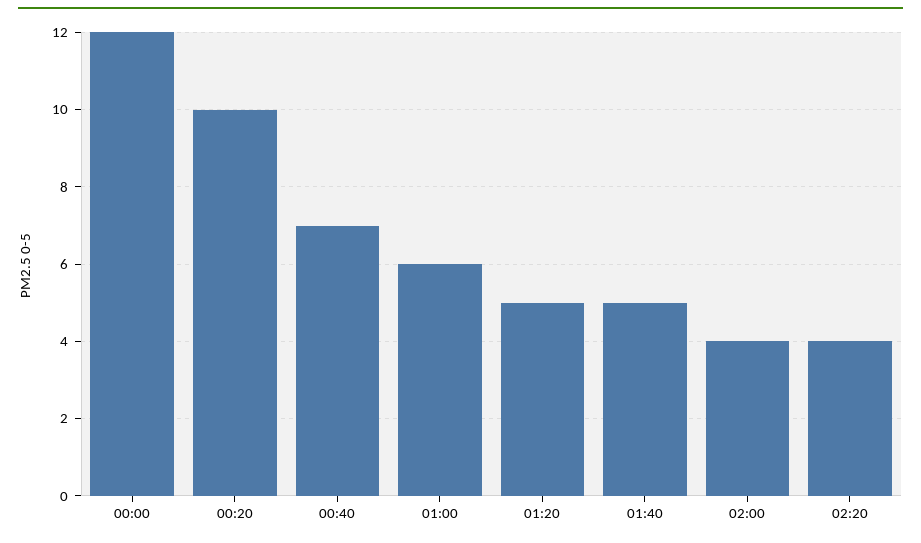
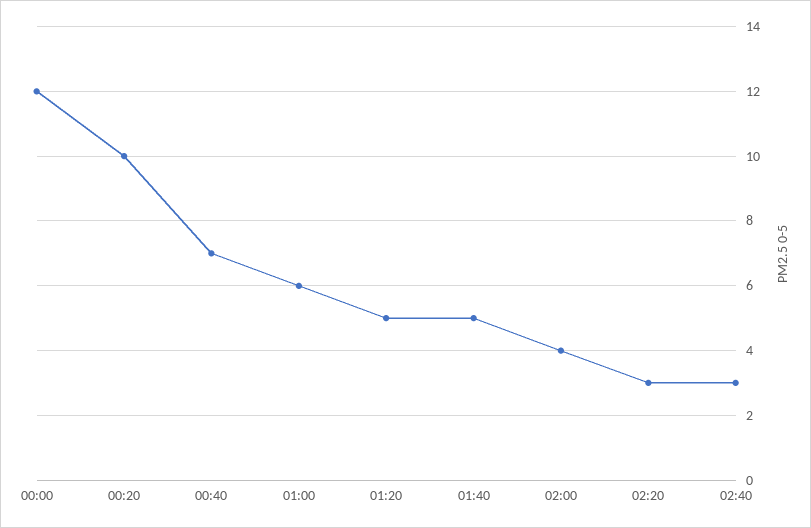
02:20: 4 -> 3
02:40: none -> 3

